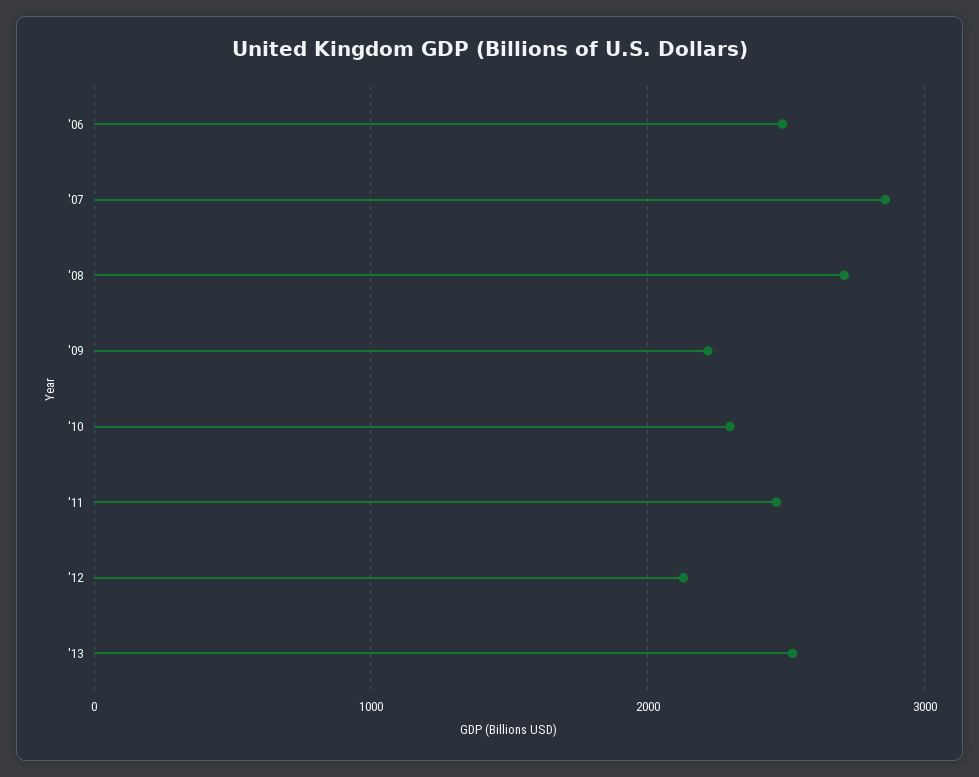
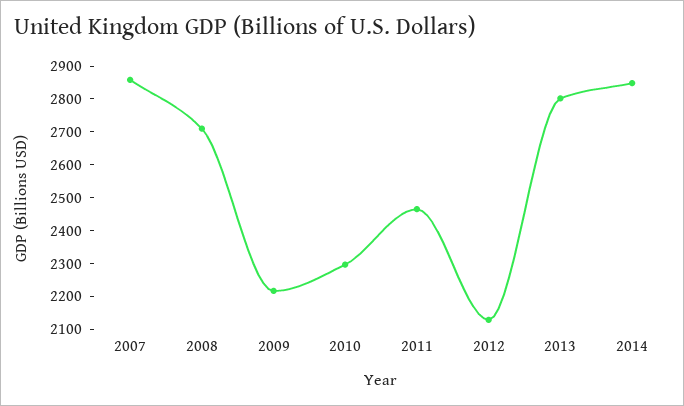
'06: 2500 -> none
'13: 2500 -> 2800
2014: none -> 2850

